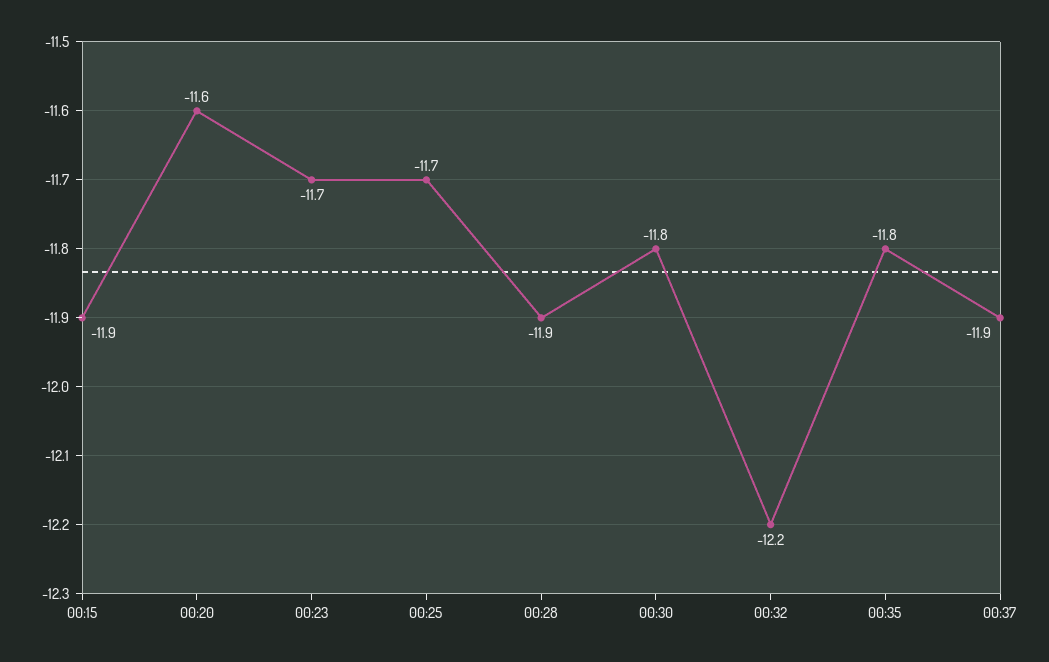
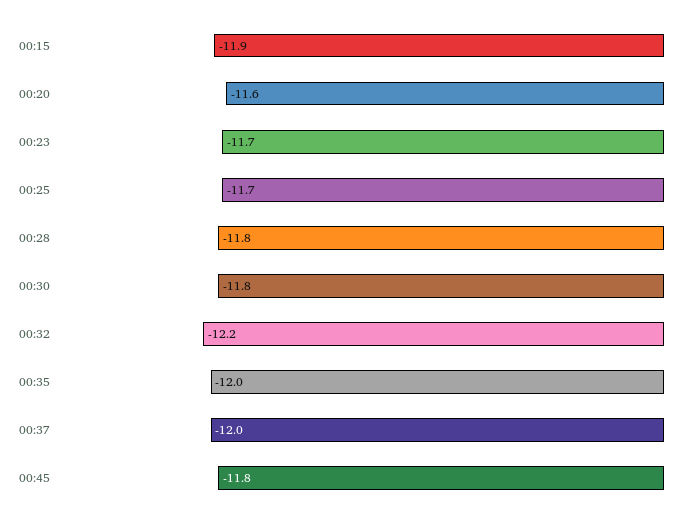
00:28: -11.9 -> -11.8
00:35: -11.8 -> -12
00:37: -11.9 -> -12
00:45: none -> -11.8

